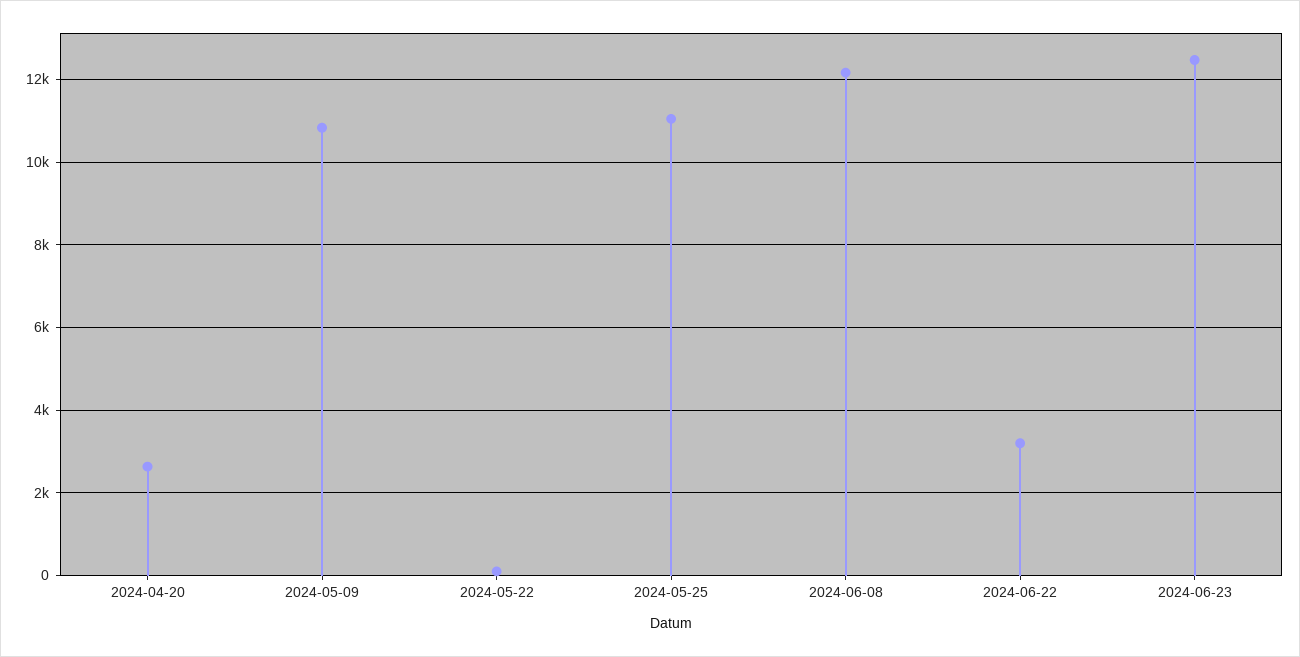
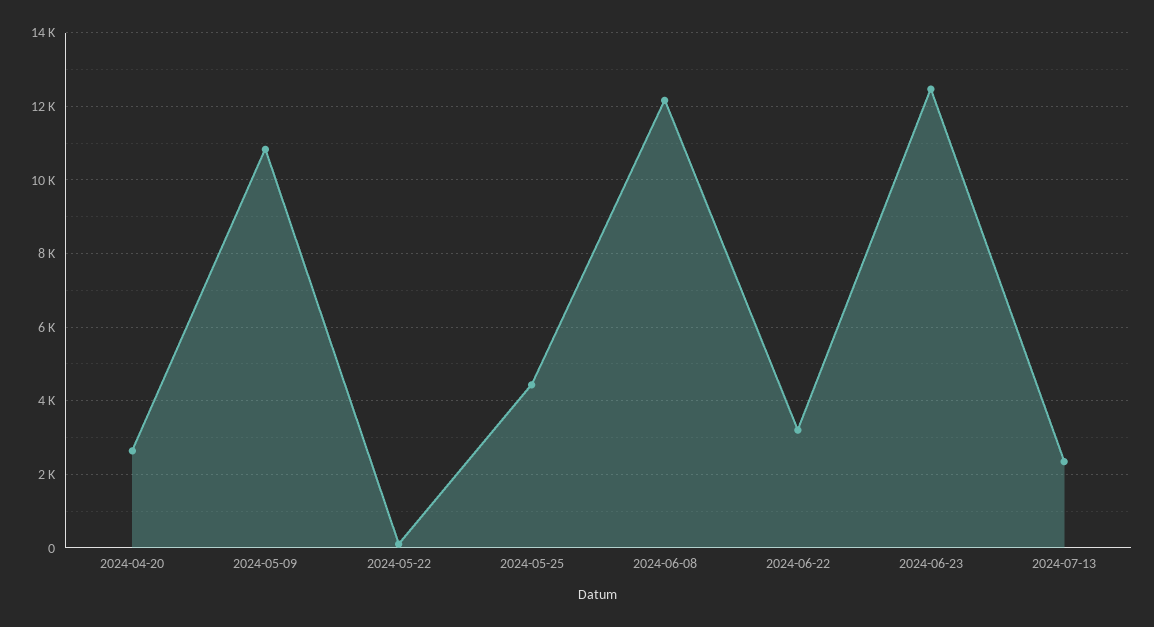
2024-05-25: 11000 -> 4400
2024-07-13: none -> 2400

